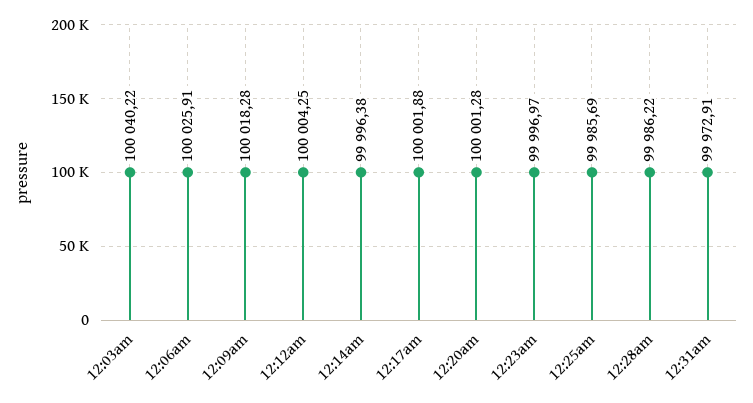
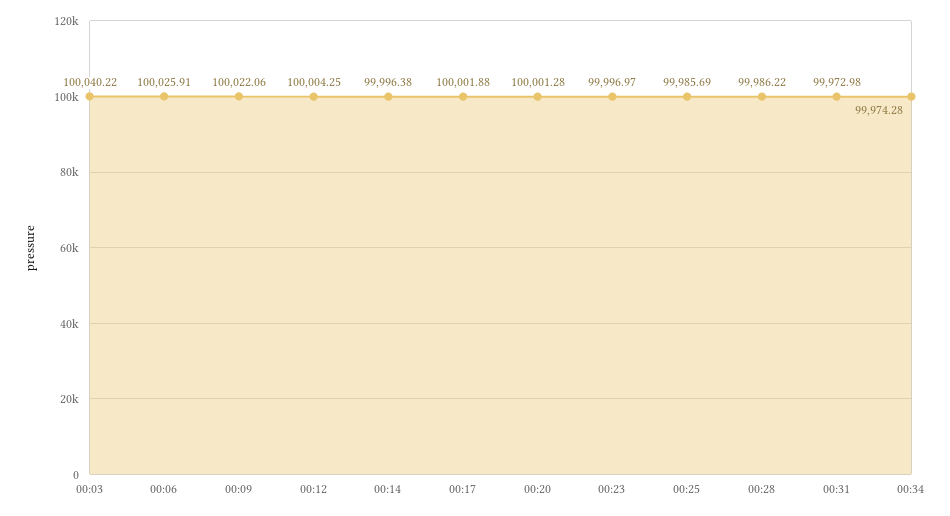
12:09am: 100018.28 -> 100022.06
12:31am: 99972.91 -> 99972.98
00:34: none -> 99974.28

